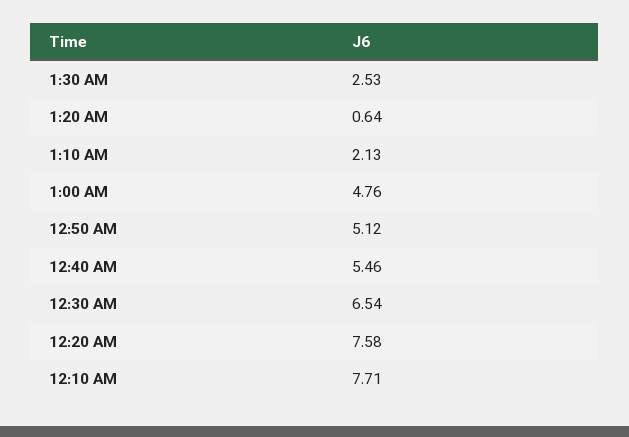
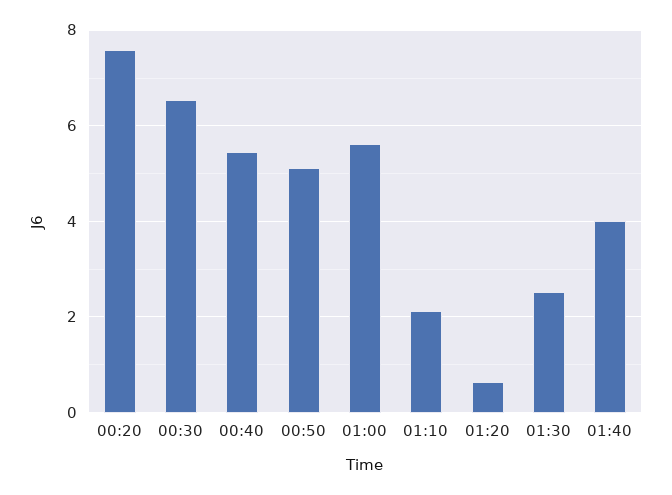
1:00 AM: 4.76 -> 5.6
12:10 AM: 7.71 -> none
01:40: none -> 4

